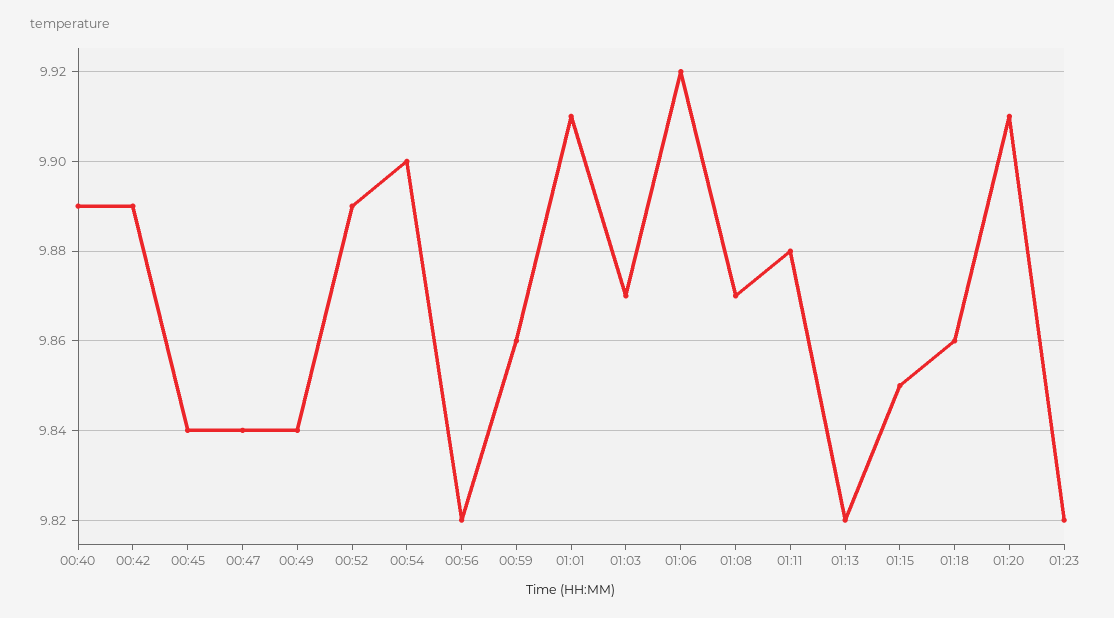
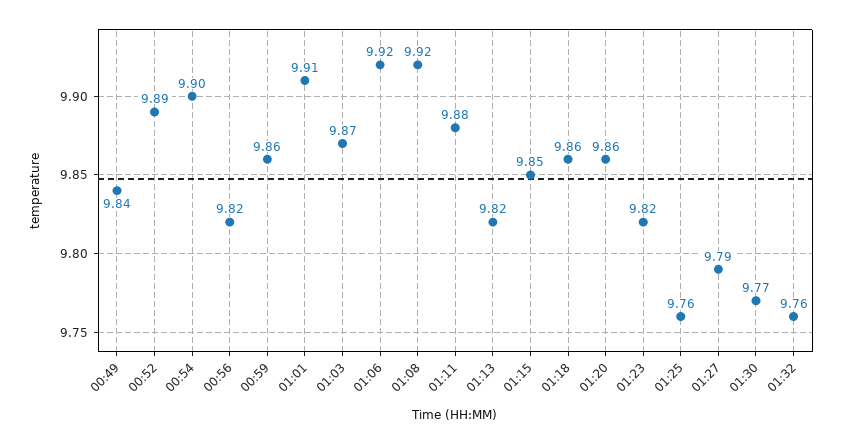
00:40: 9.89 -> none
00:42: 9.89 -> none
00:45: 9.84 -> none
00:47: 9.84 -> none
01:08: 9.87 -> 9.92
01:20: 9.91 -> 9.86
01:25: none -> 9.76
01:27: none -> 9.79
01:30: none -> 9.77
01:32: none -> 9.76

